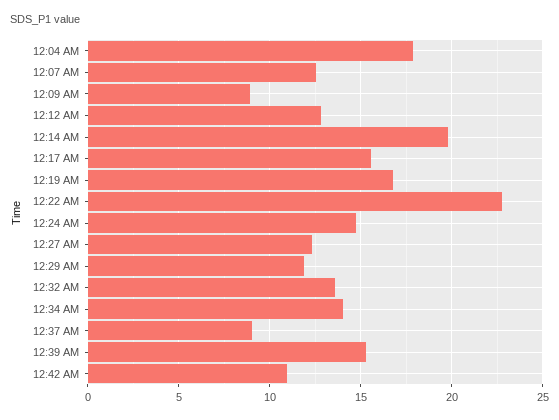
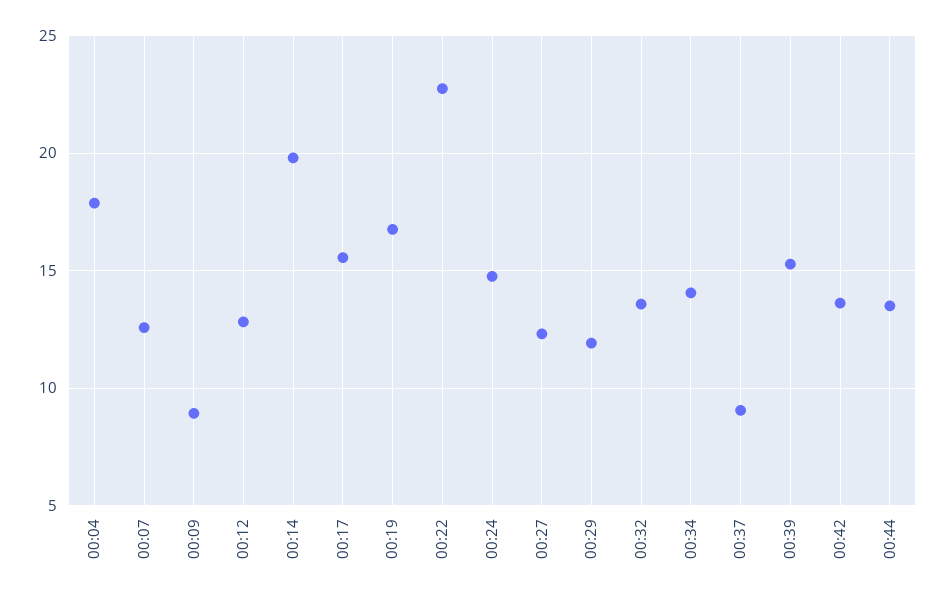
12:42 AM: 11 -> 13.5
00:44: none -> 13.5

